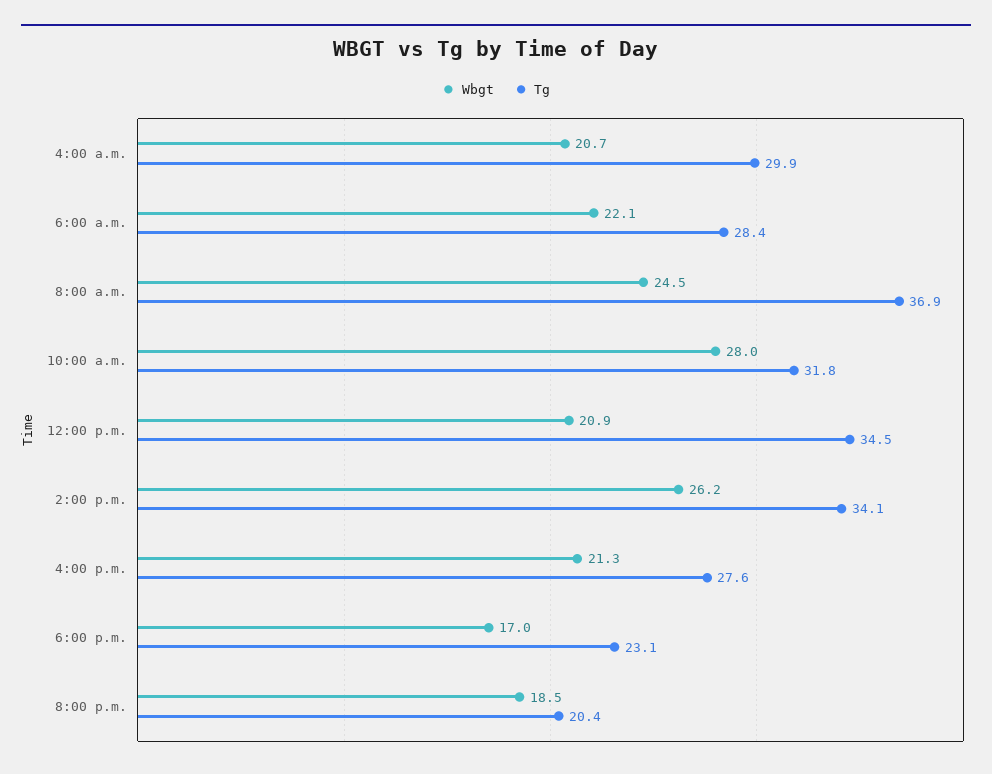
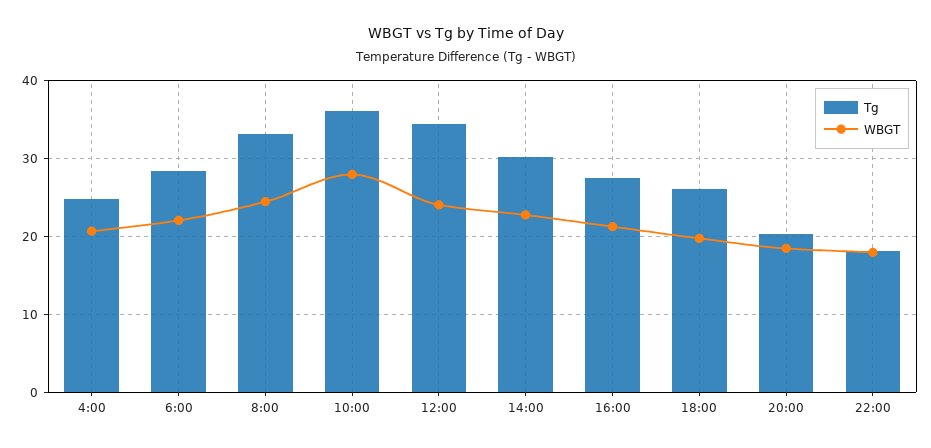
Tg, 4:00 a.m.: 29.9 -> 25
Tg, 8:00 a.m.: 36.9 -> 33
Tg, 10:00 a.m.: 31.8 -> 36
Wbgt, 12:00 p.m.: 20.9 -> 24
Wbgt, 2:00 p.m.: 26.2 -> 23
Tg, 2:00 p.m.: 34.1 -> 30
Wbgt, 6:00 p.m.: 17 -> 20
Tg, 6:00 p.m.: 23.1 -> 26
Tg, 22:00: none -> 18
Wbgt, 22:00: none -> 18

